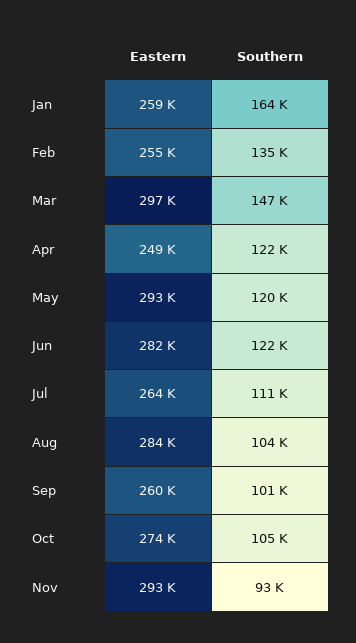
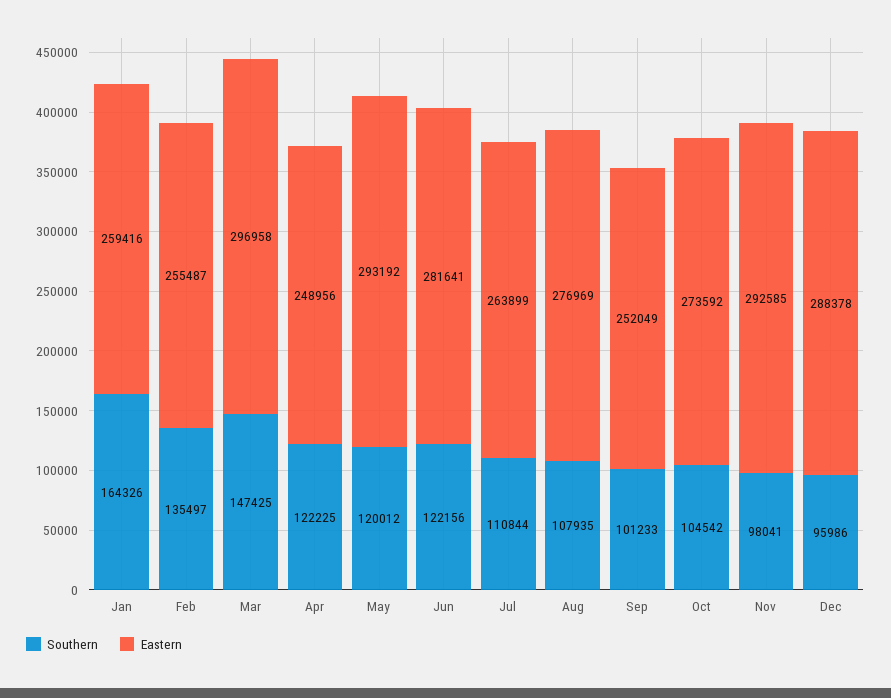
Eastern, Aug: 284000 -> 276969
Southern, Aug: 104000 -> 107935
Eastern, Sep: 260000 -> 252049
Southern, Nov: 93000 -> 98041
Southern, Dec: none -> 95986
Eastern, Dec: none -> 288378

